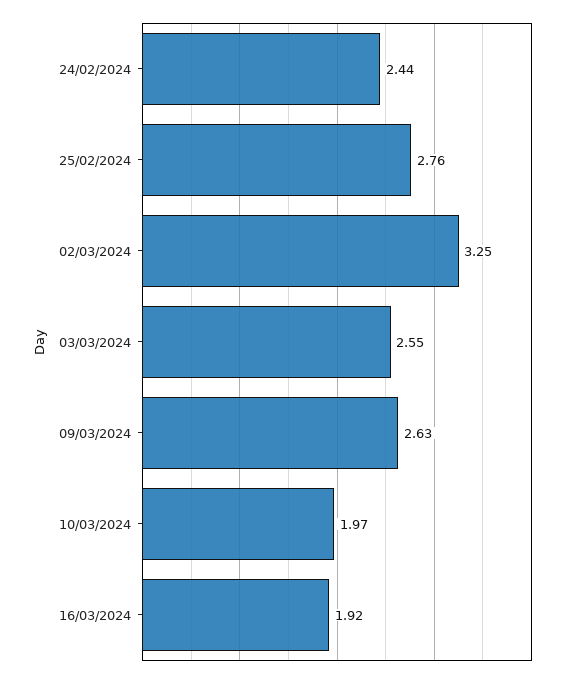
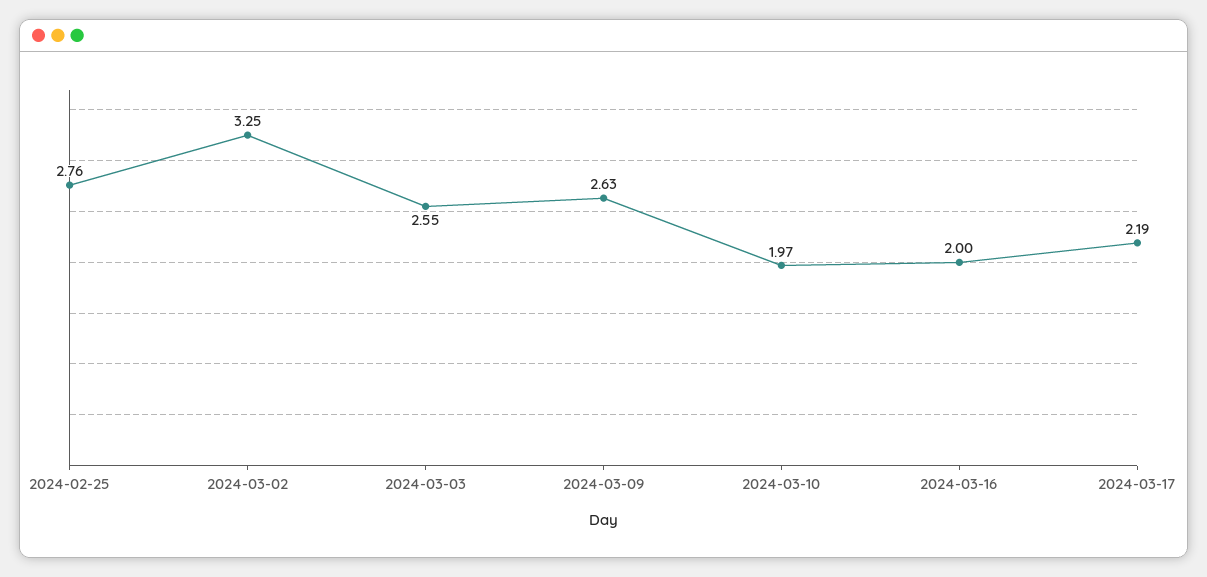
24/02/2024: 2.44 -> none
16/03/2024: 1.92 -> 2
2024-03-17: none -> 2.19

